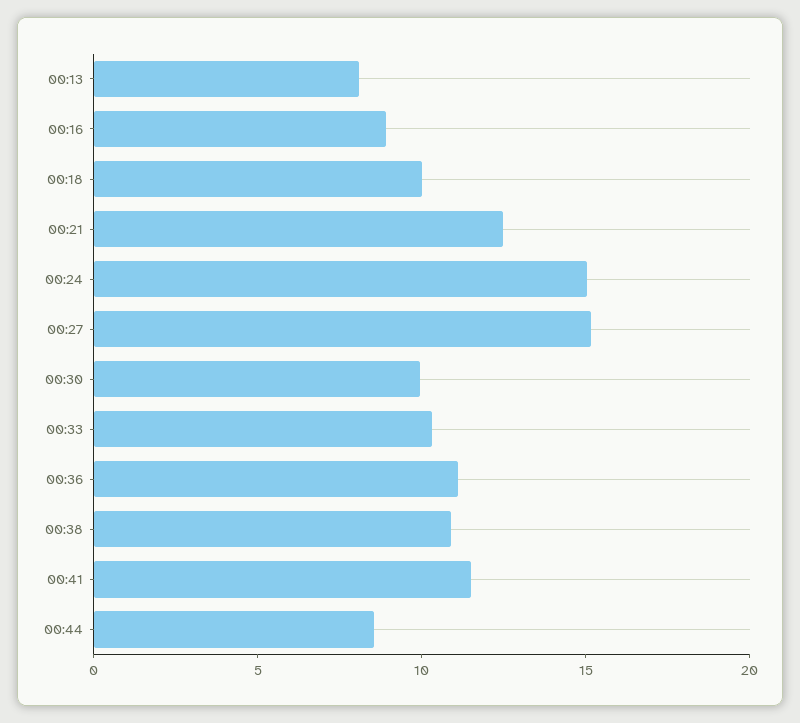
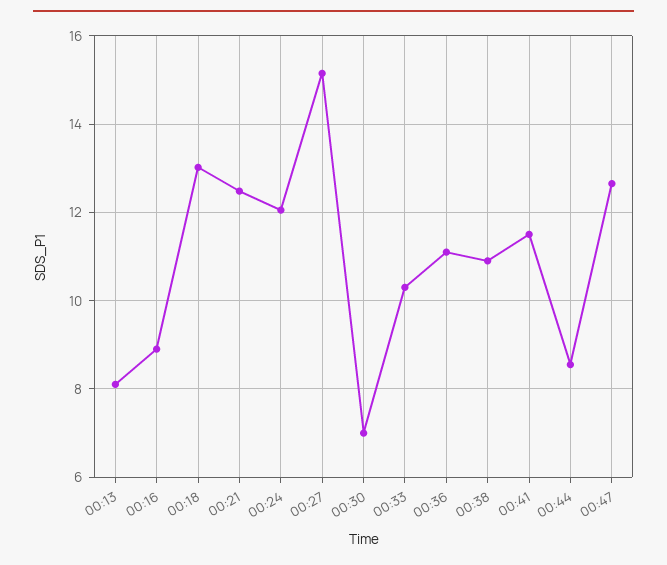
00:18: 10 -> 13
00:24: 15 -> 12
00:30: 10 -> 7
00:47: none -> 12.6

